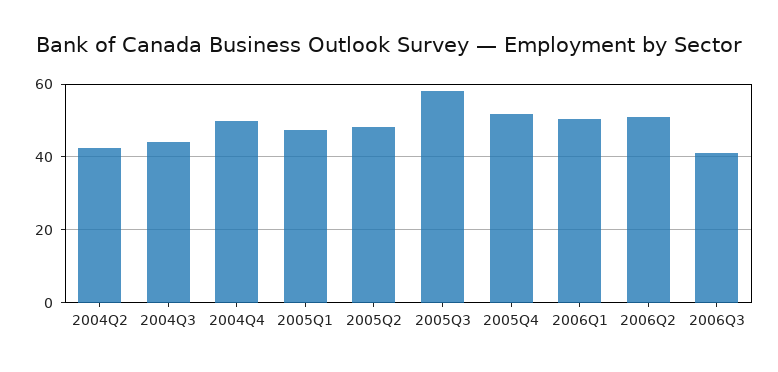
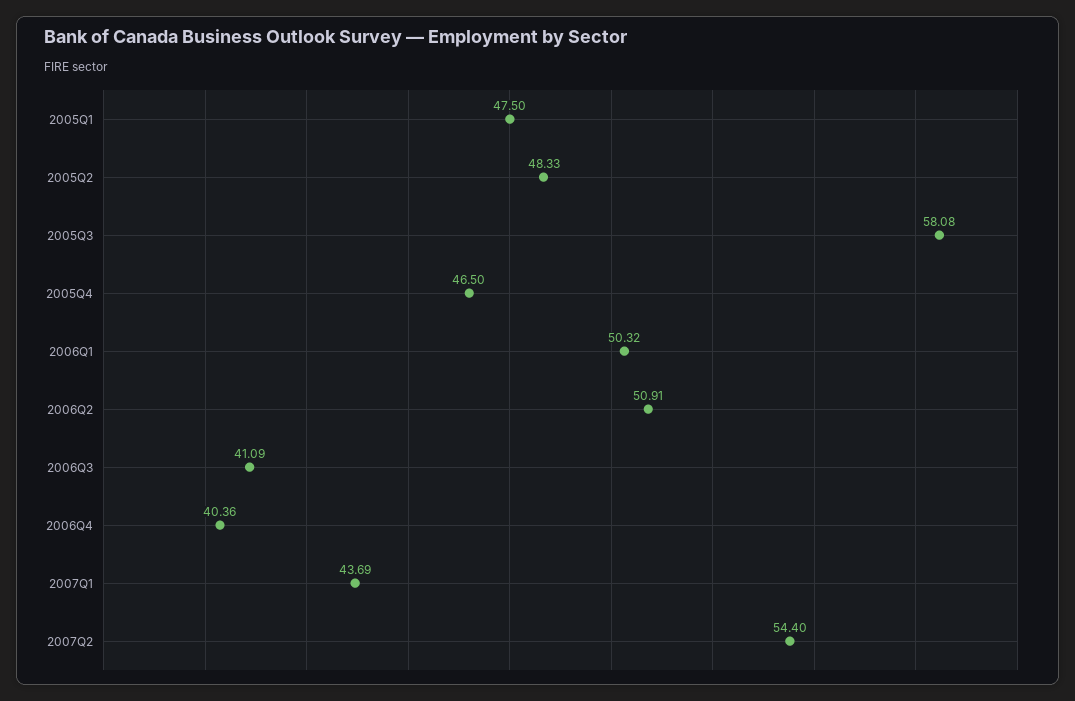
2004Q2: 42 -> none
2004Q3: 44 -> none
2004Q4: 50 -> none
2005Q4: 52 -> 46.5
2006Q4: none -> 40.36
2007Q1: none -> 43.69
2007Q2: none -> 54.4

